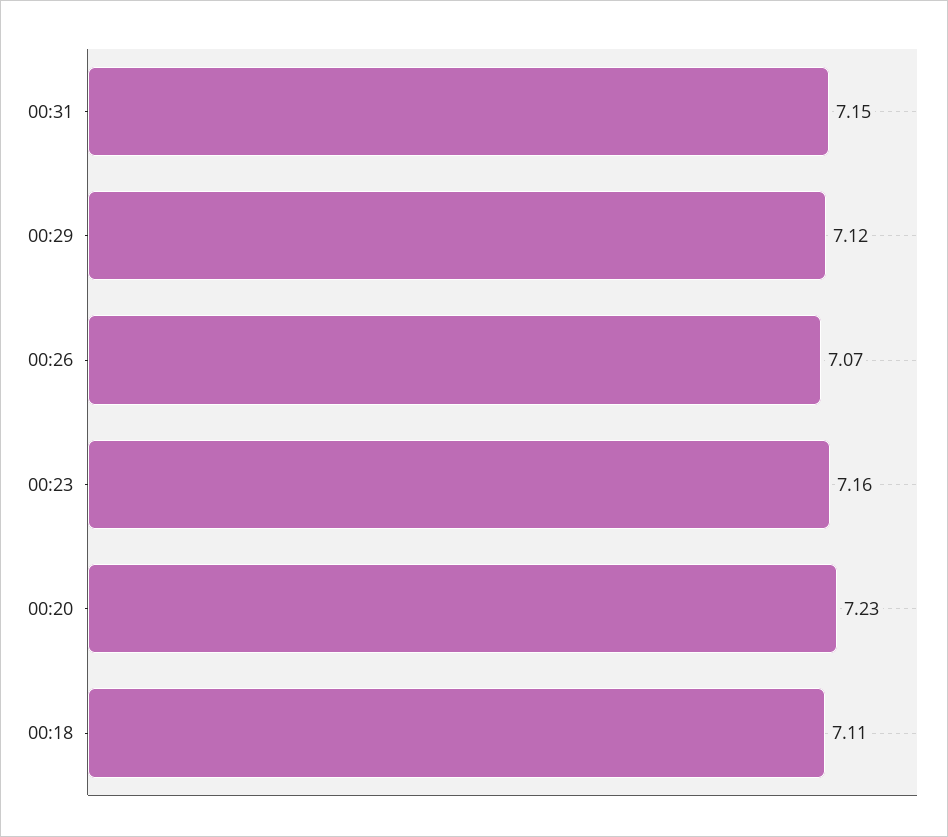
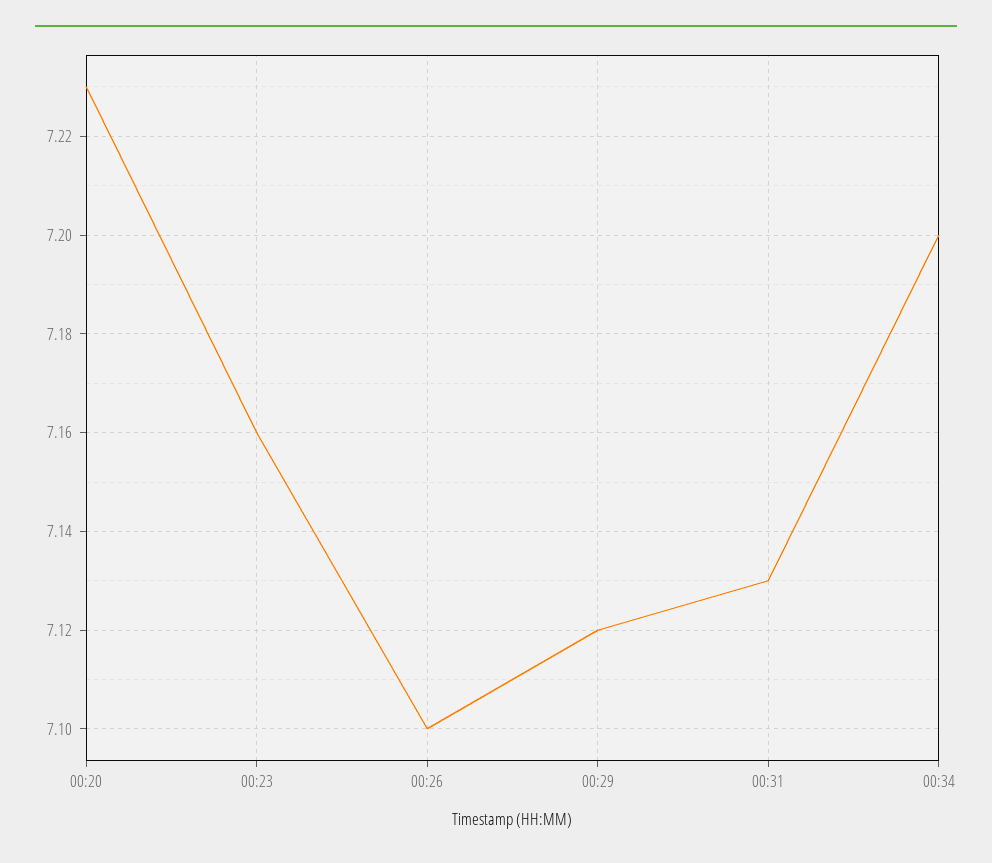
00:31: 7.15 -> 7.13
00:26: 7.07 -> 7.1
00:18: 7.11 -> none
00:34: none -> 7.2

